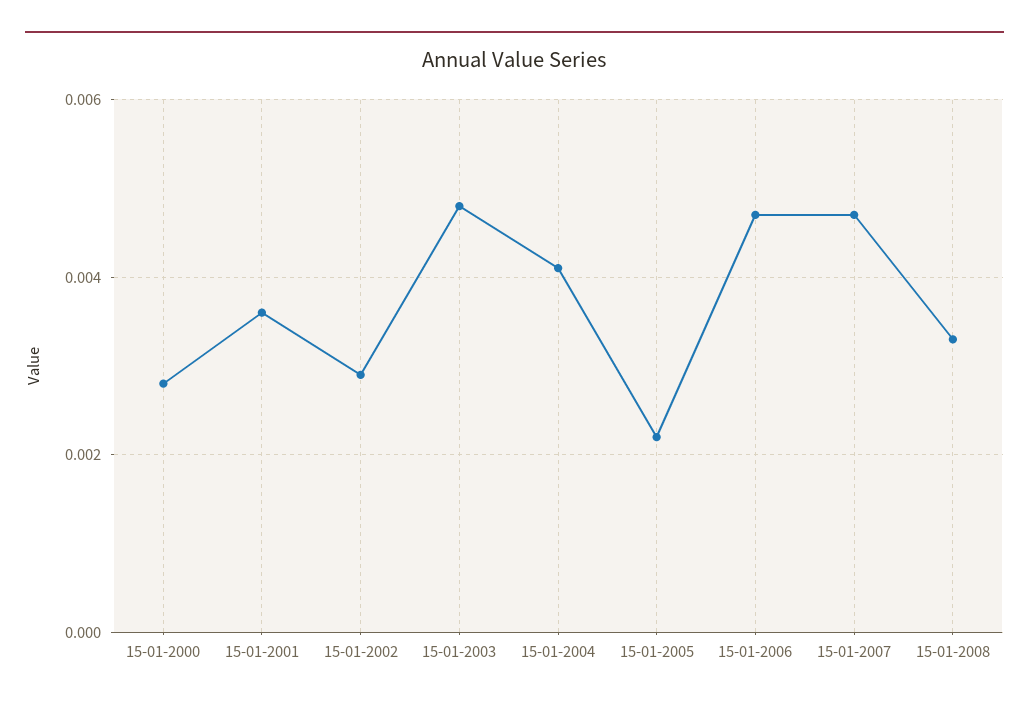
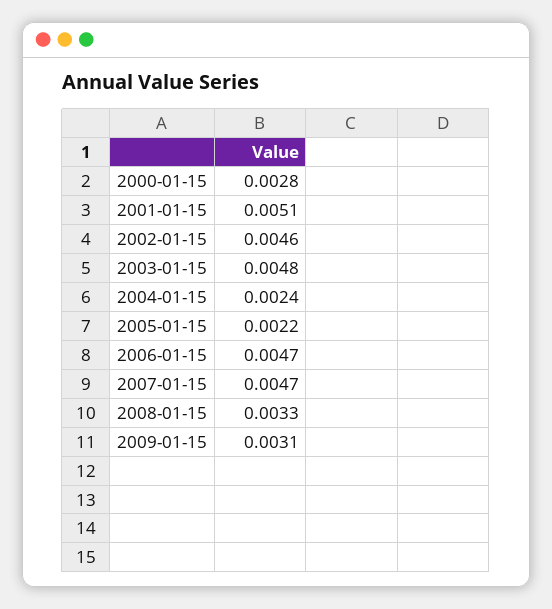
15-01-2001: 0.0035 -> 0.0051
15-01-2002: 0.003 -> 0.0046
15-01-2004: 0.004 -> 0.0024
2009-01-15: none -> 0.0031

